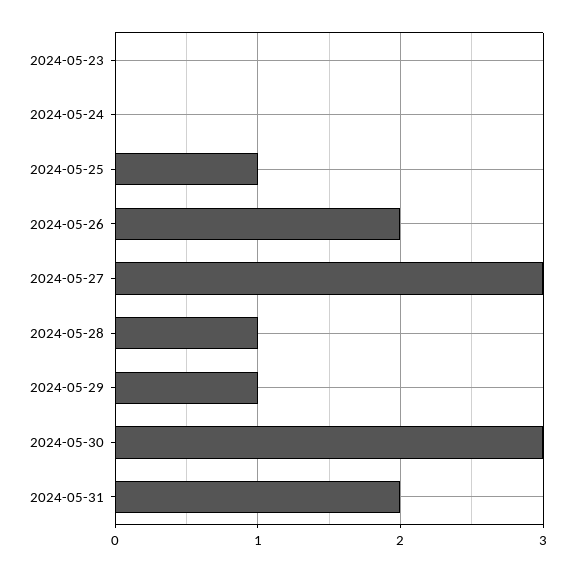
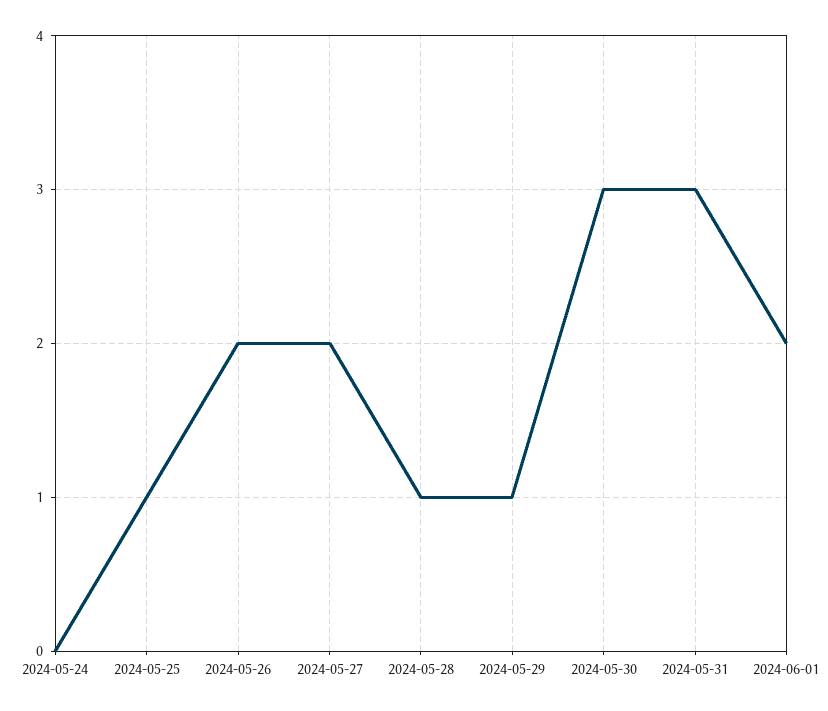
2024-05-23: 0 -> none
2024-05-27: 3 -> 2
2024-05-31: 2 -> 3
2024-06-01: none -> 2

